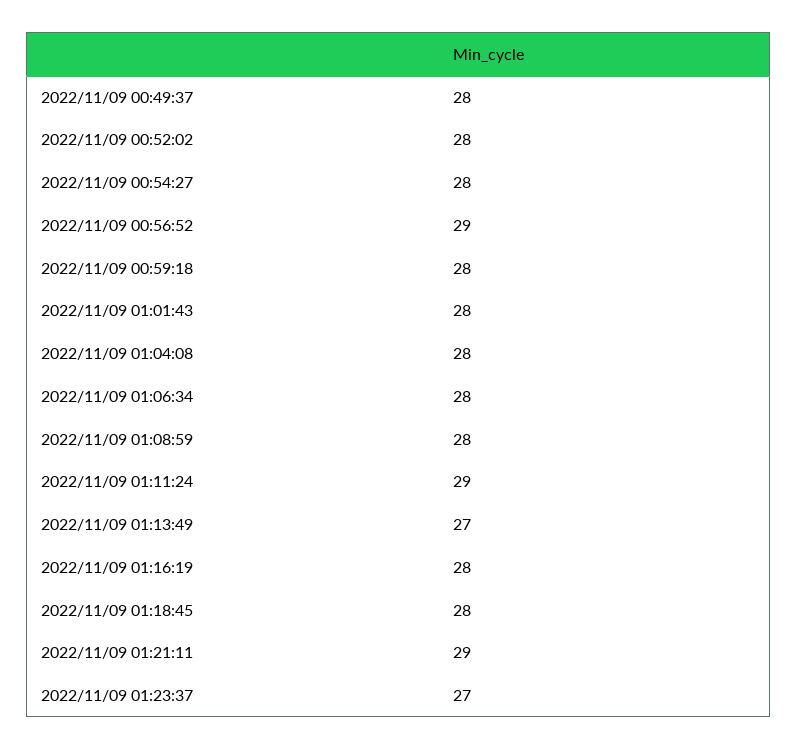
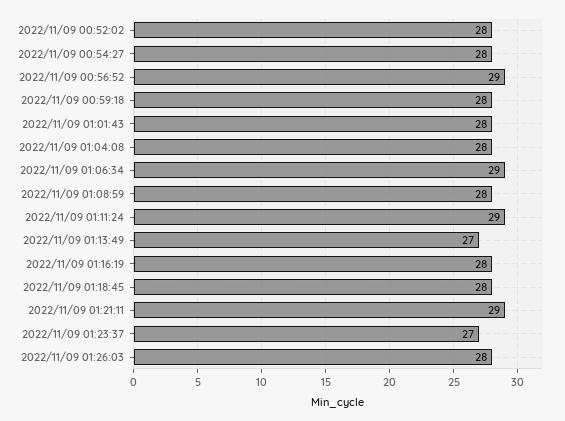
2022/11/09 00:49:37: 28 -> none
2022/11/09 01:06:34: 28 -> 29
2022/11/09 01:26:03: none -> 28

